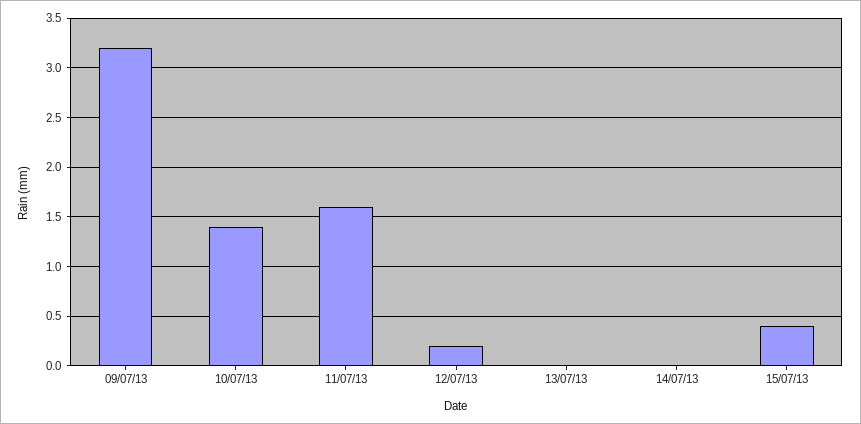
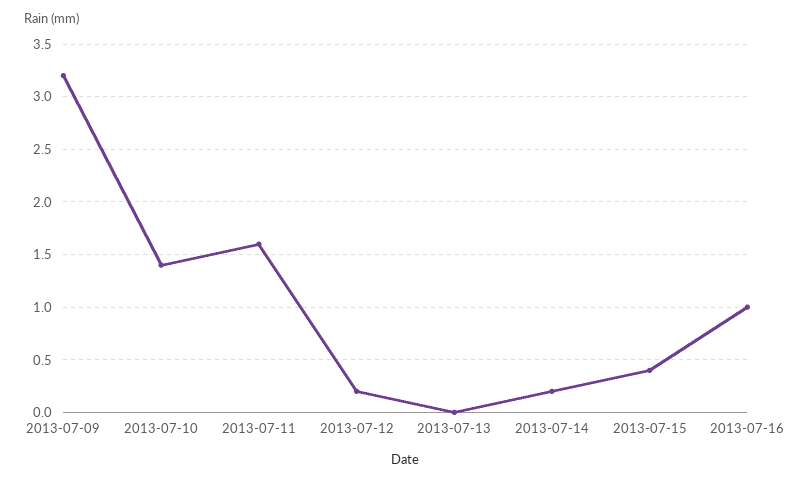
14/07/13: 0 -> 0.2
2013-07-16: none -> 1

